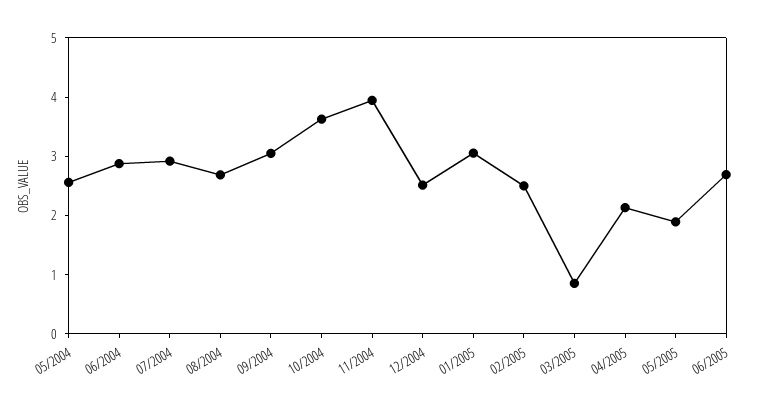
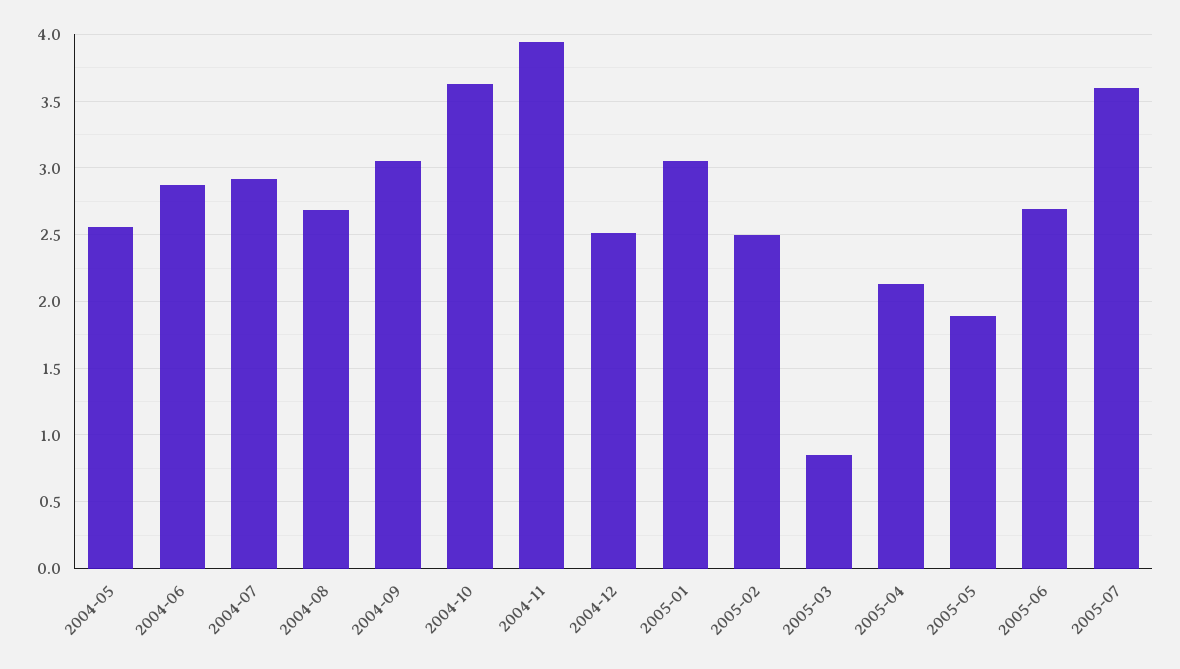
2005-07: none -> 3.6

